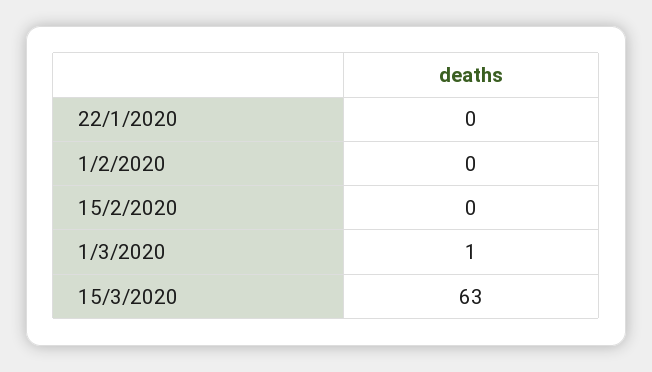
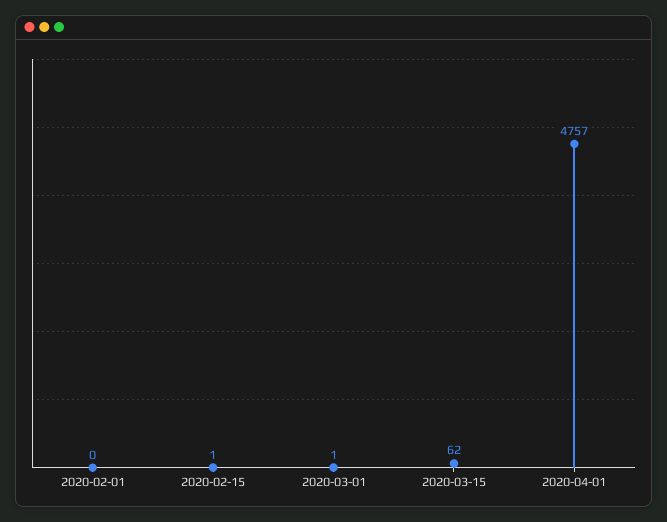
22/1/2020: 0 -> none
15/2/2020: 0 -> 1
15/3/2020: 63 -> 62
2020-04-01: none -> 4757

